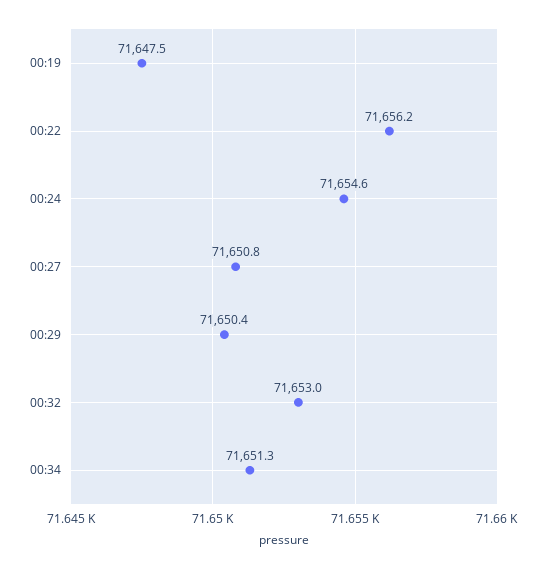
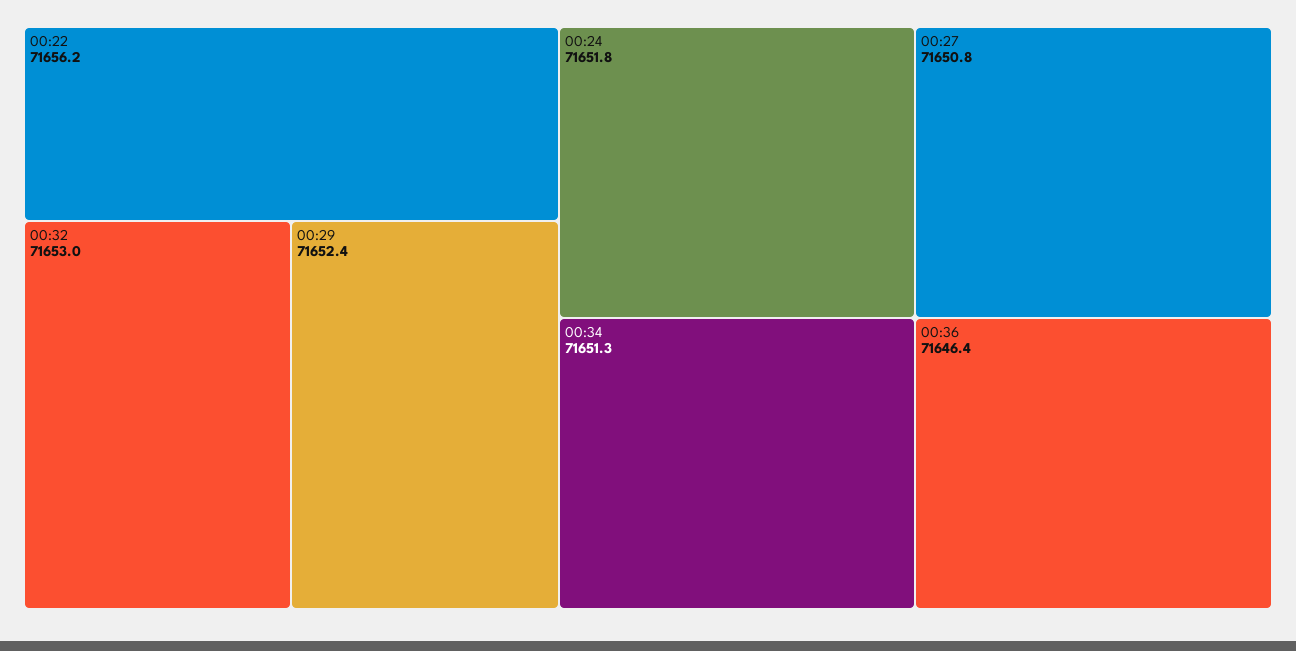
00:19: 71647.5 -> none
00:24: 71654.6 -> 71651.8
00:29: 71650.4 -> 71652.4
00:36: none -> 71646.4

